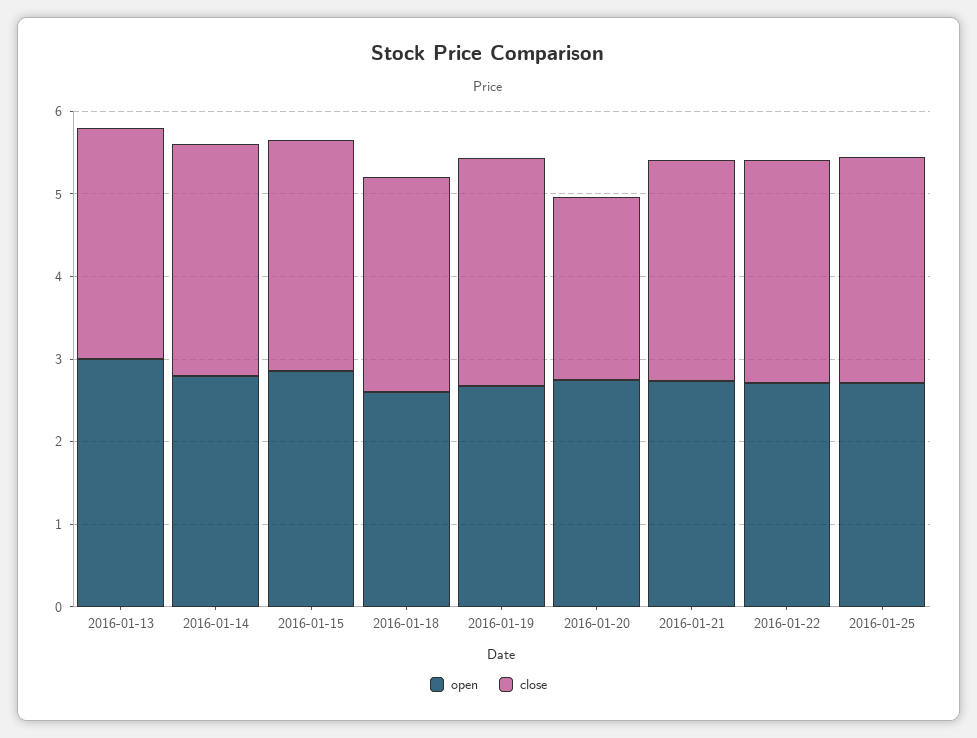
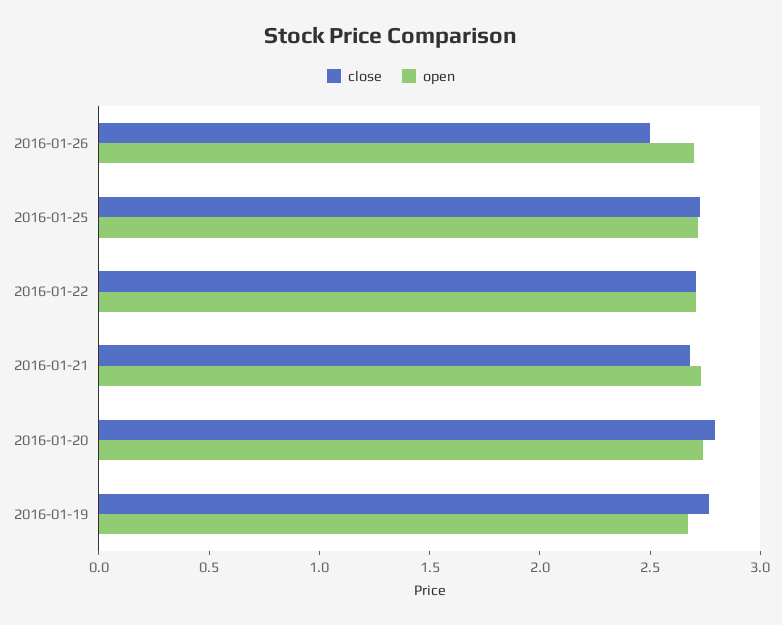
open, 2016-01-13: 3 -> none
close, 2016-01-13: 2.8 -> none
open, 2016-01-14: 2.8 -> none
close, 2016-01-14: 2.8 -> none
open, 2016-01-15: 2.8 -> none
close, 2016-01-15: 2.8 -> none
open, 2016-01-18: 2.6 -> none
close, 2016-01-18: 2.6 -> none
close, 2016-01-20: 2.2 -> 2.8
close, 2016-01-26: none -> 2.5
open, 2016-01-26: none -> 2.7

